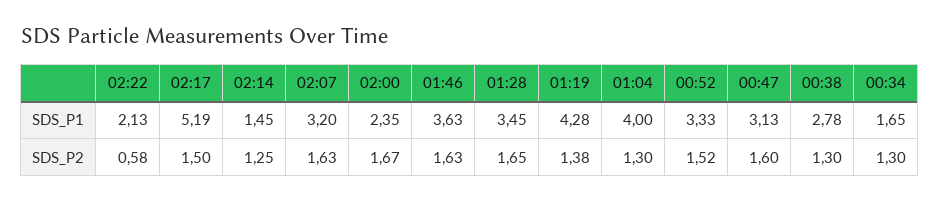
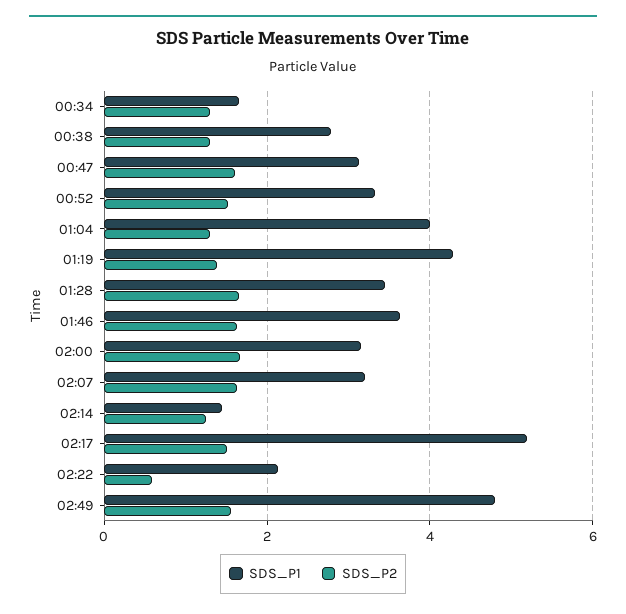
SDS_P1, 02:00: 2.35 -> 3.2
SDS_P1, 02:49: none -> 4.8
SDS_P2, 02:49: none -> 1.6

